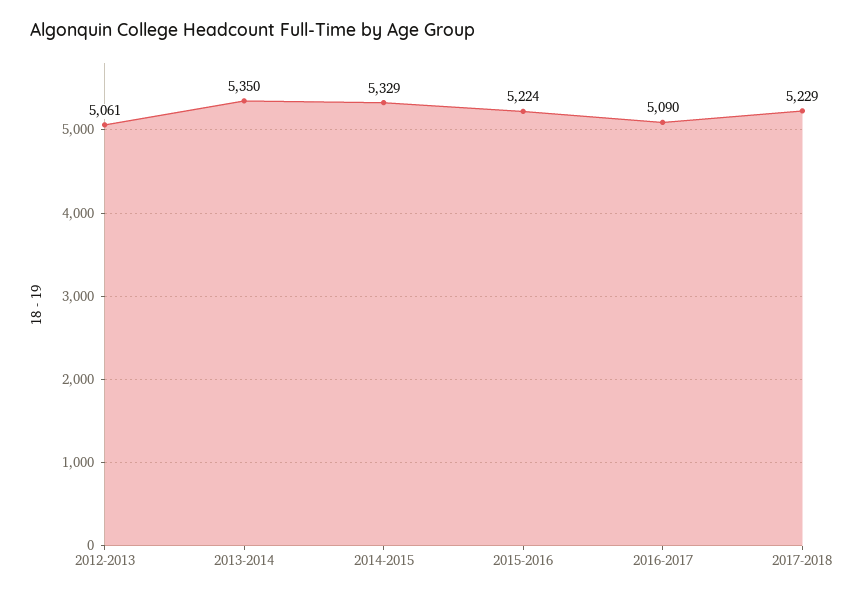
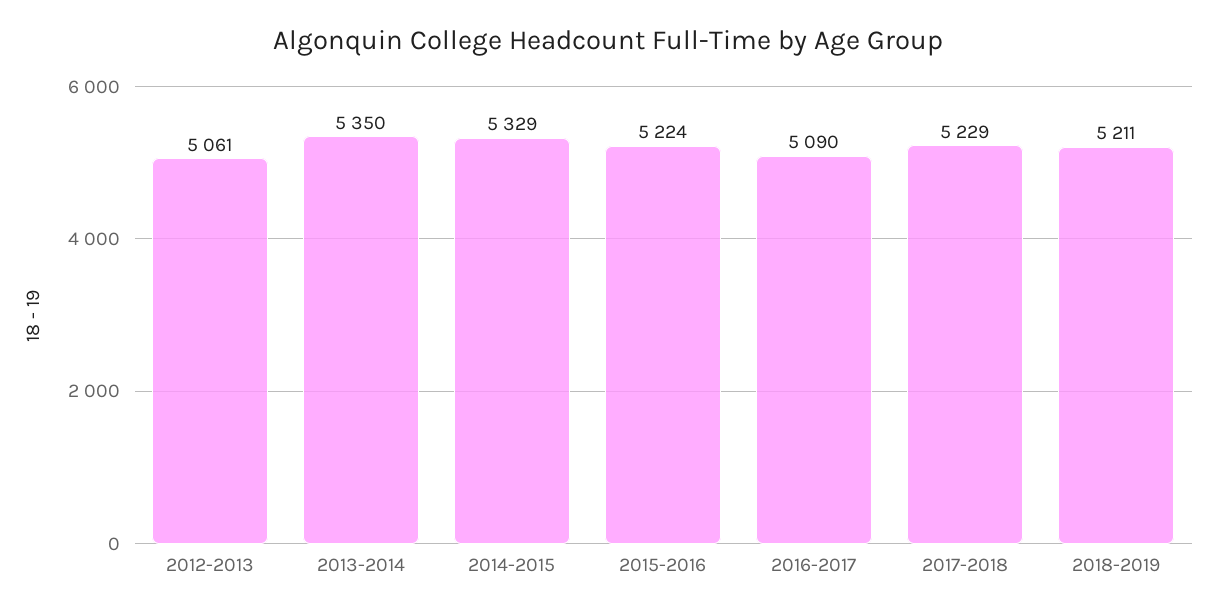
2018-2019: none -> 5211

